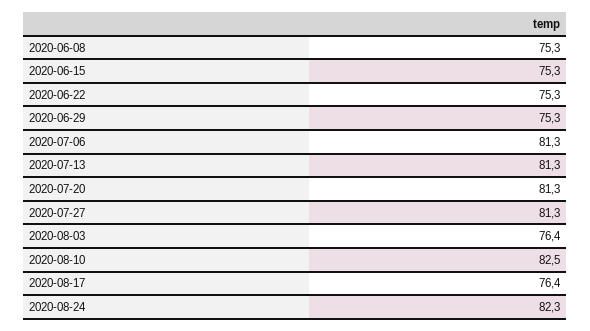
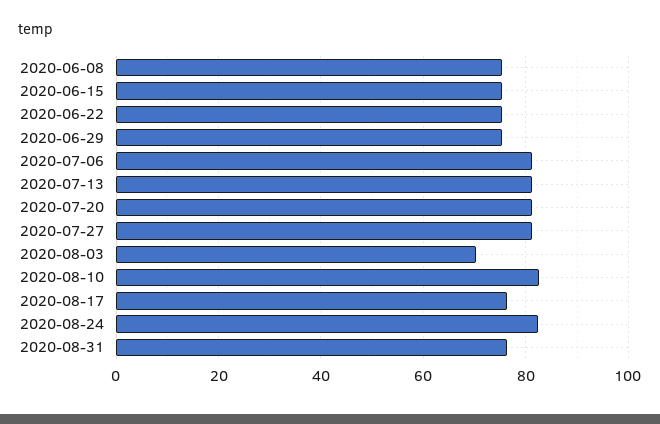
2020-08-03: 76.4 -> 70
2020-08-31: none -> 76

